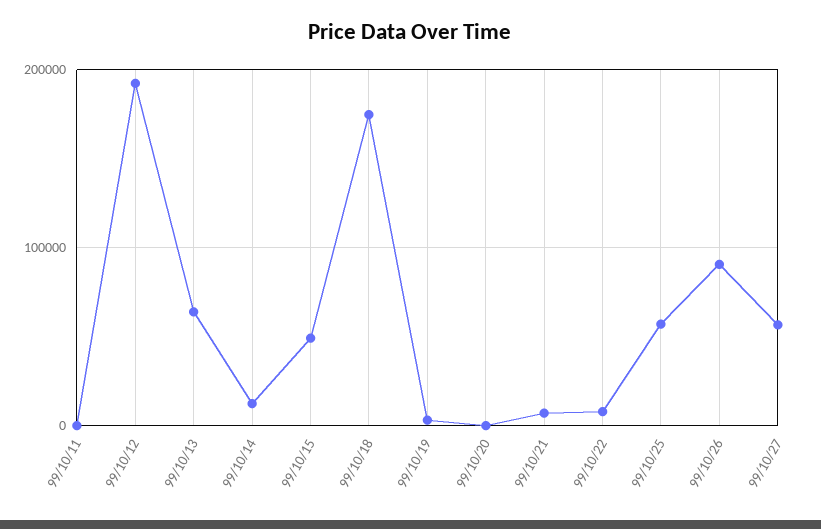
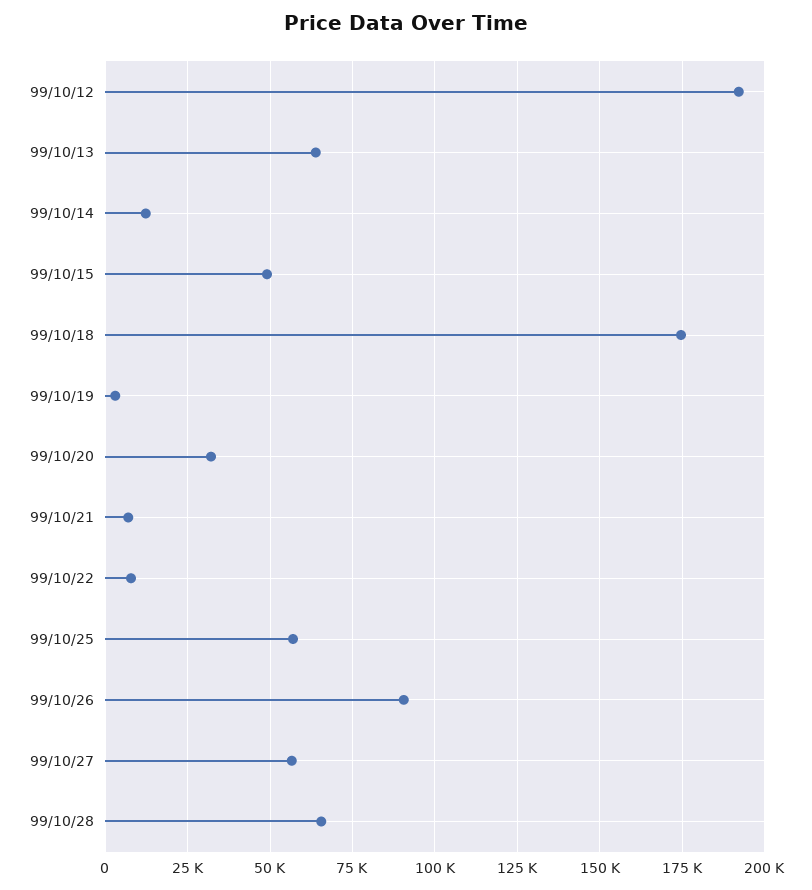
99/10/11: 0 -> none
99/10/20: 0 -> 32500
99/10/28: none -> 65000

